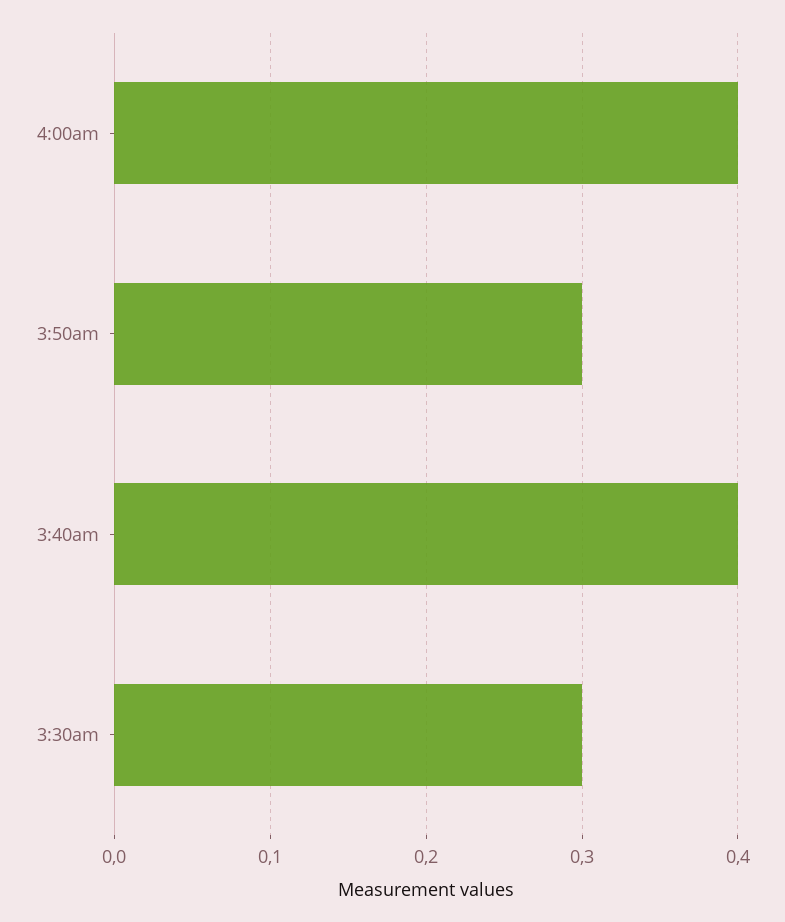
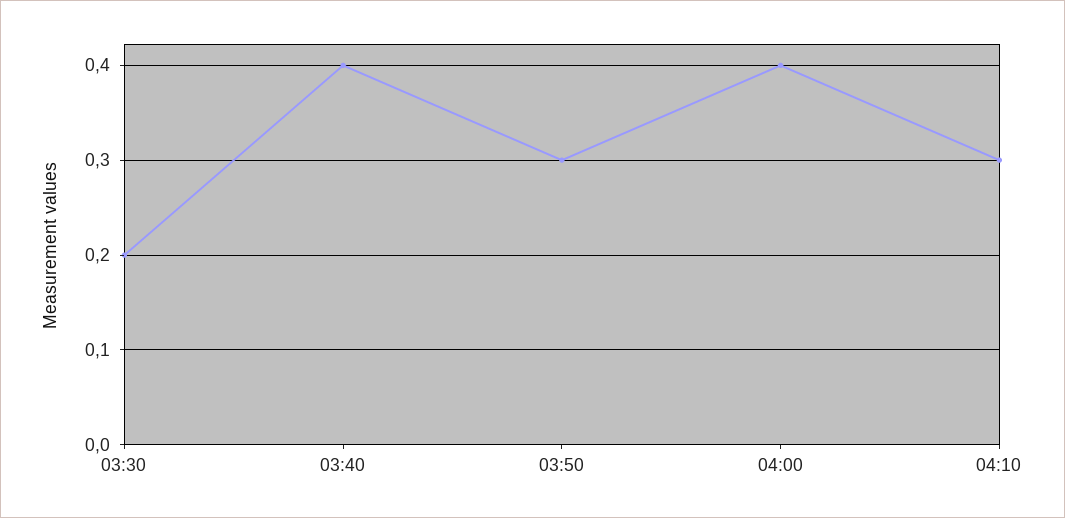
3:30am: 0.3 -> 0.2
04:10: none -> 0.3

